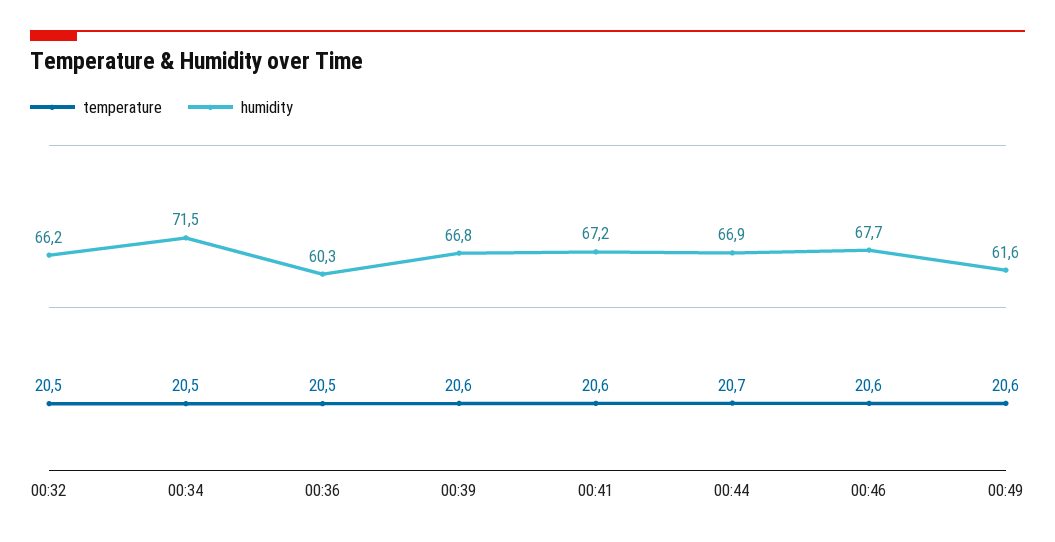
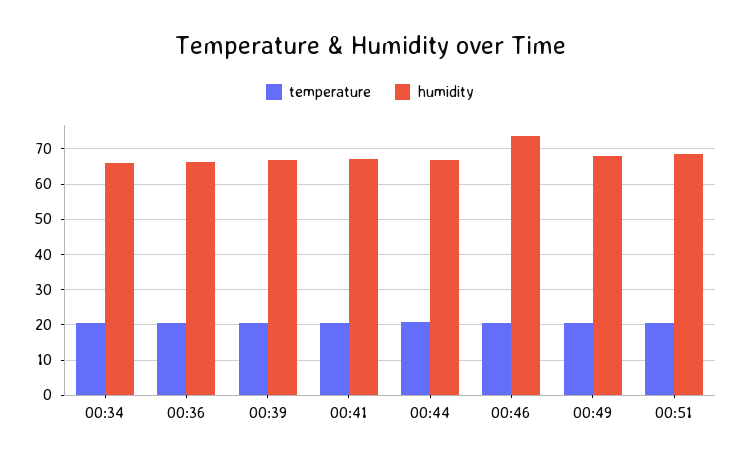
temperature, 00:32: 20.5 -> none
humidity, 00:32: 66.2 -> none
humidity, 00:34: 71.5 -> 66
humidity, 00:36: 60.3 -> 66
humidity, 00:46: 67.7 -> 74
humidity, 00:49: 61.6 -> 68
temperature, 00:51: none -> 20
humidity, 00:51: none -> 68

